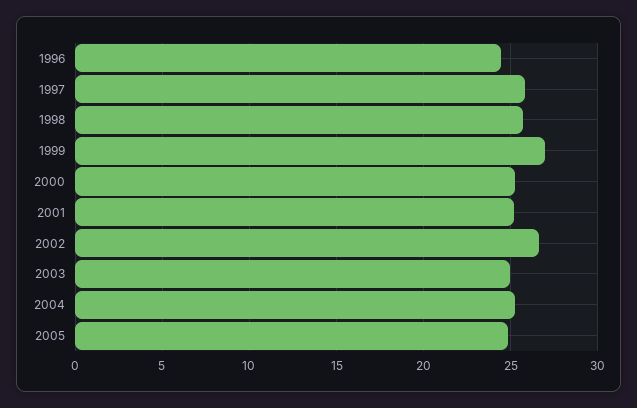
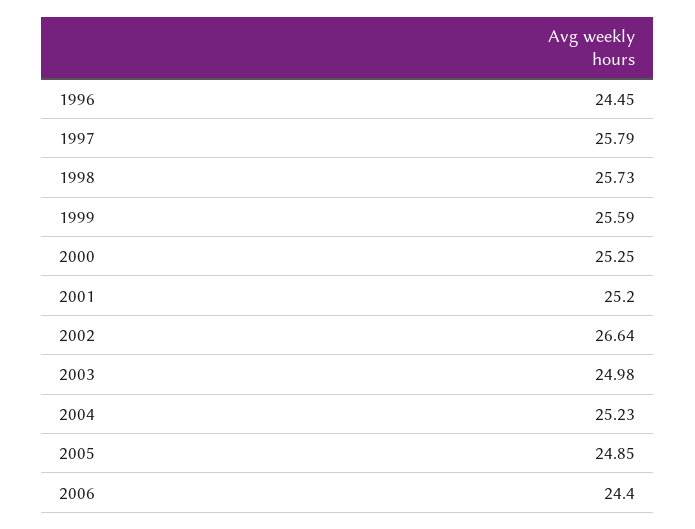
1999: 27 -> 25.59
2006: none -> 24.4

